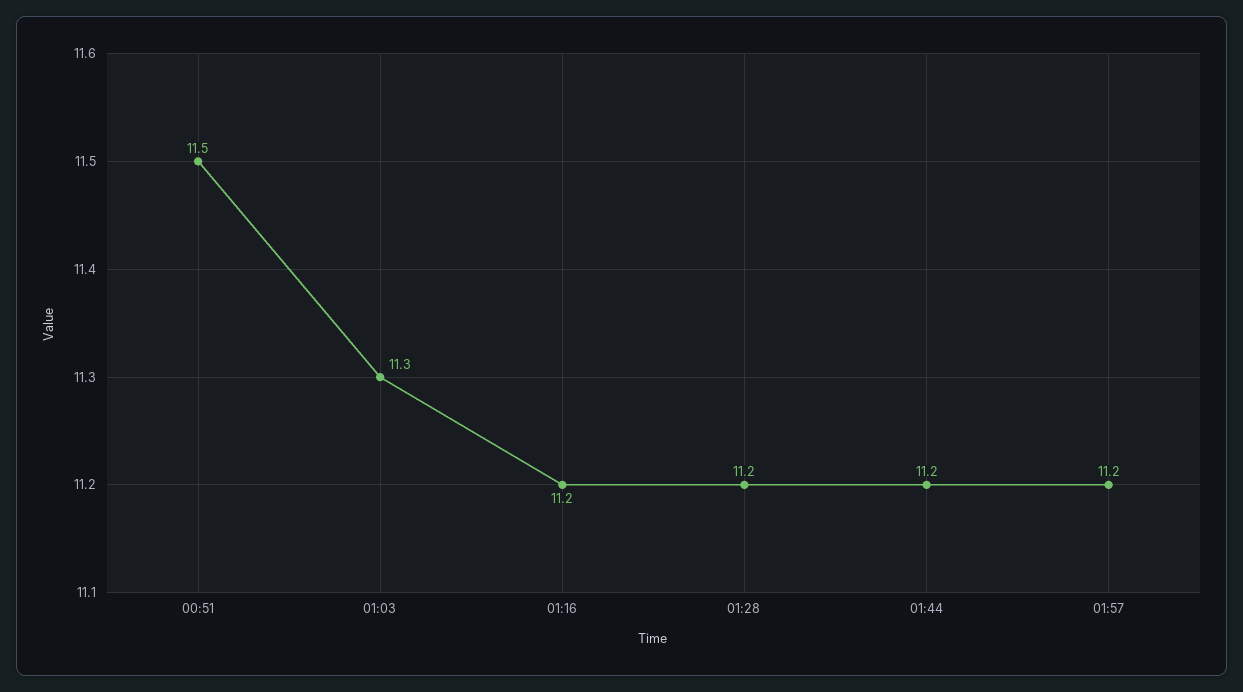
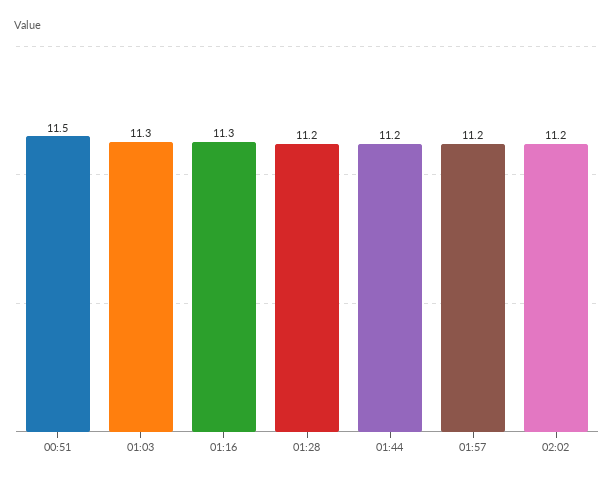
01:16: 11.2 -> 11.3
02:02: none -> 11.2

